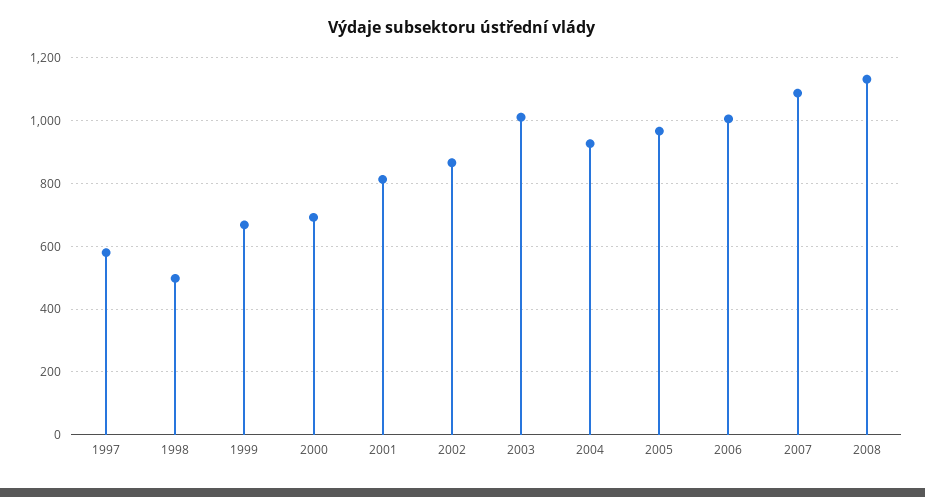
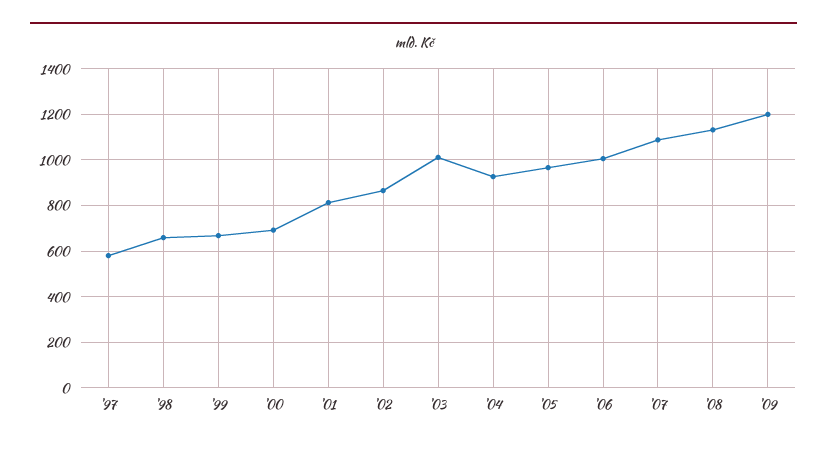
1998: 500 -> 650
'09: none -> 1200

